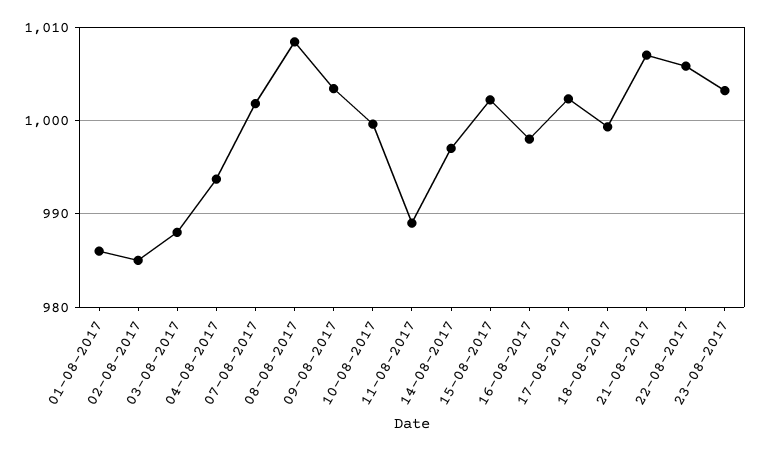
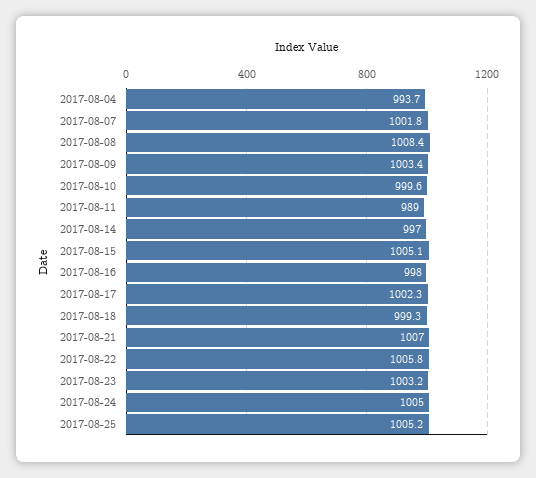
01-08-2017: 986 -> none
02-08-2017: 985 -> none
03-08-2017: 988 -> none
15-08-2017: 1002 -> 1005.1
2017-08-24: none -> 1005
2017-08-25: none -> 1005.2

